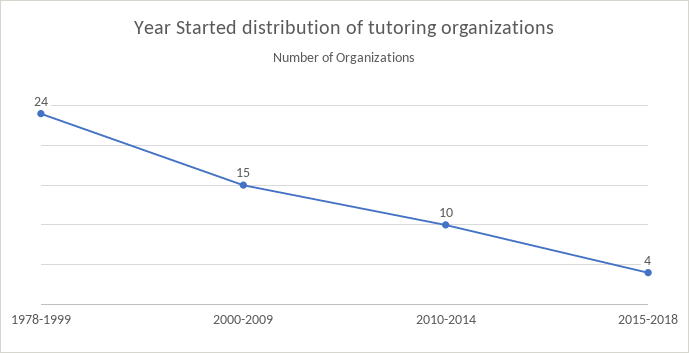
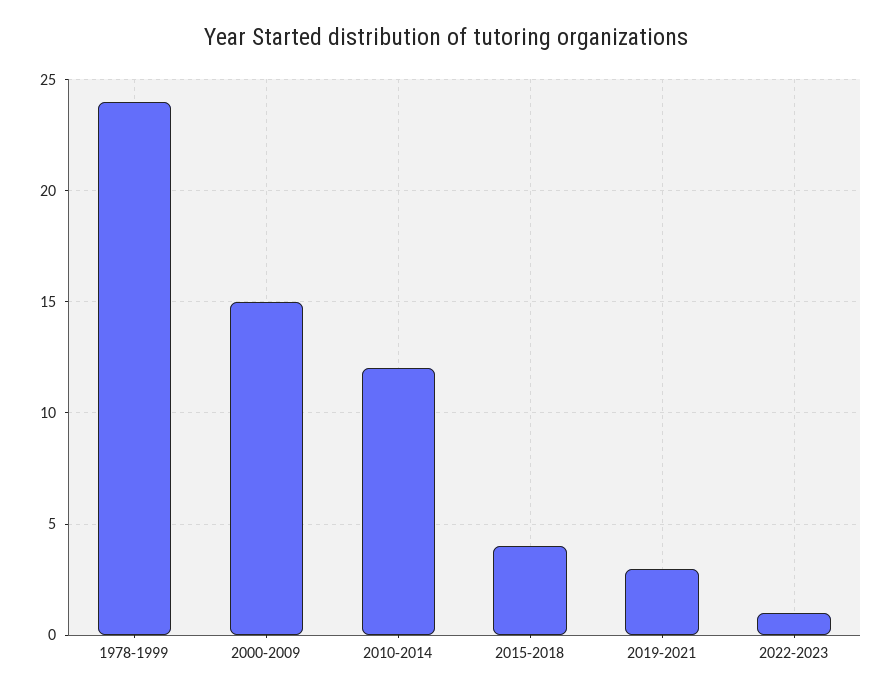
2010-2014: 10 -> 12
2019-2021: none -> 3
2022-2023: none -> 1

